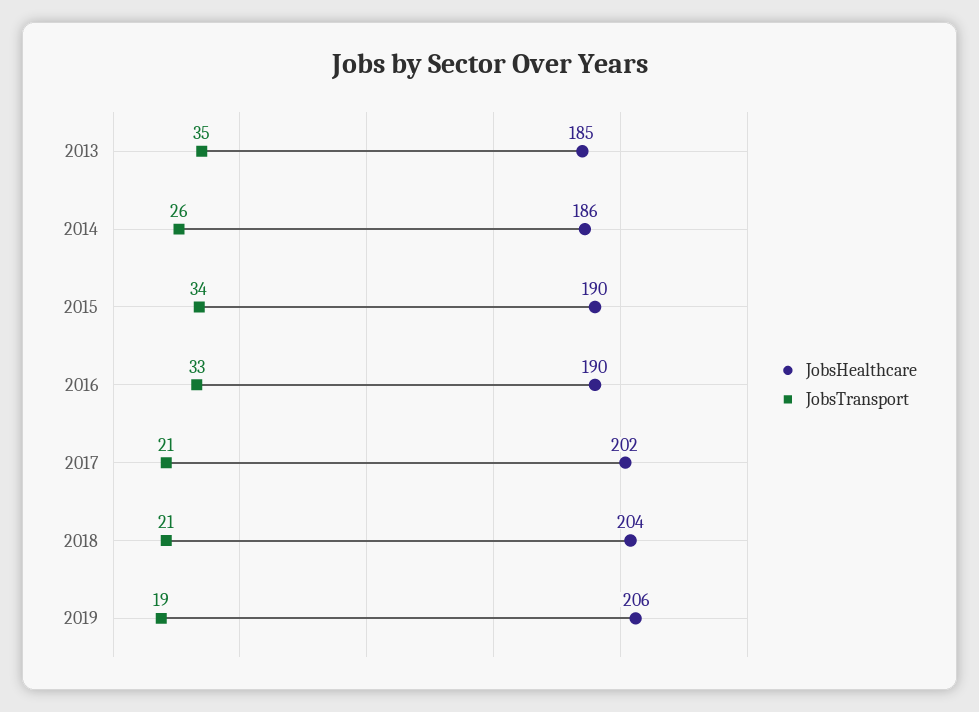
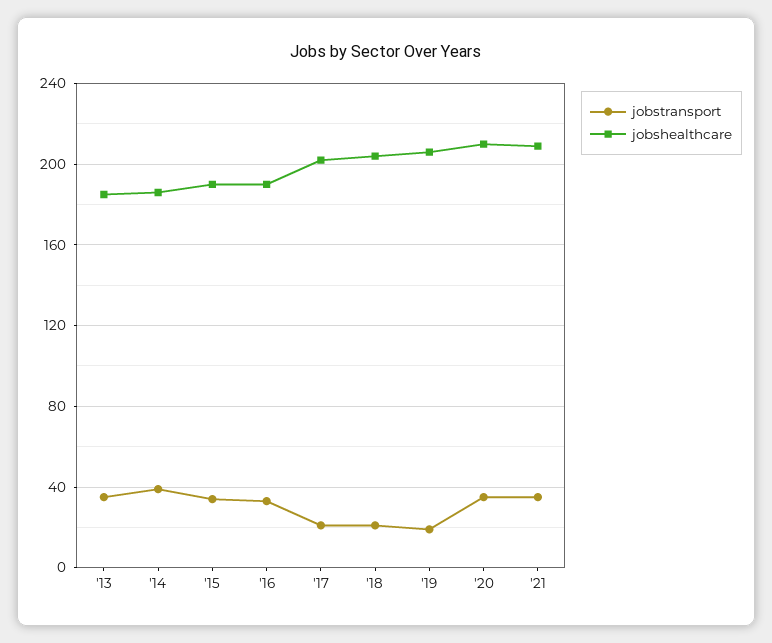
JobsTransport, 2014: 26 -> 40
JobsTransport, '20: none -> 35
JobsHealthcare, '20: none -> 210
JobsTransport, '21: none -> 35
JobsHealthcare, '21: none -> 210

